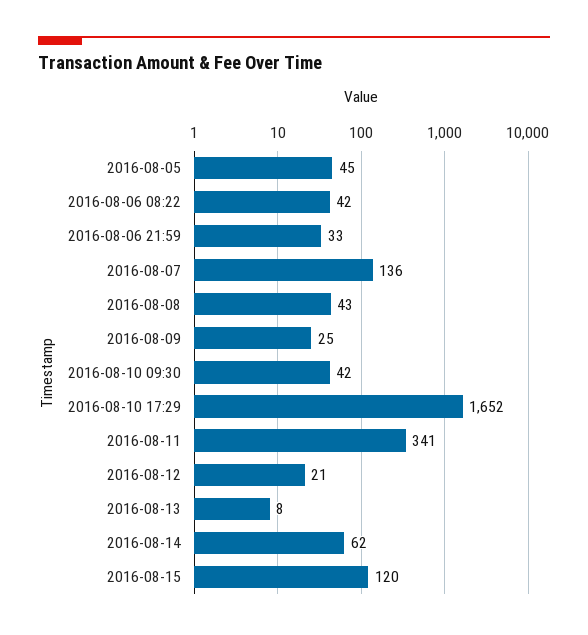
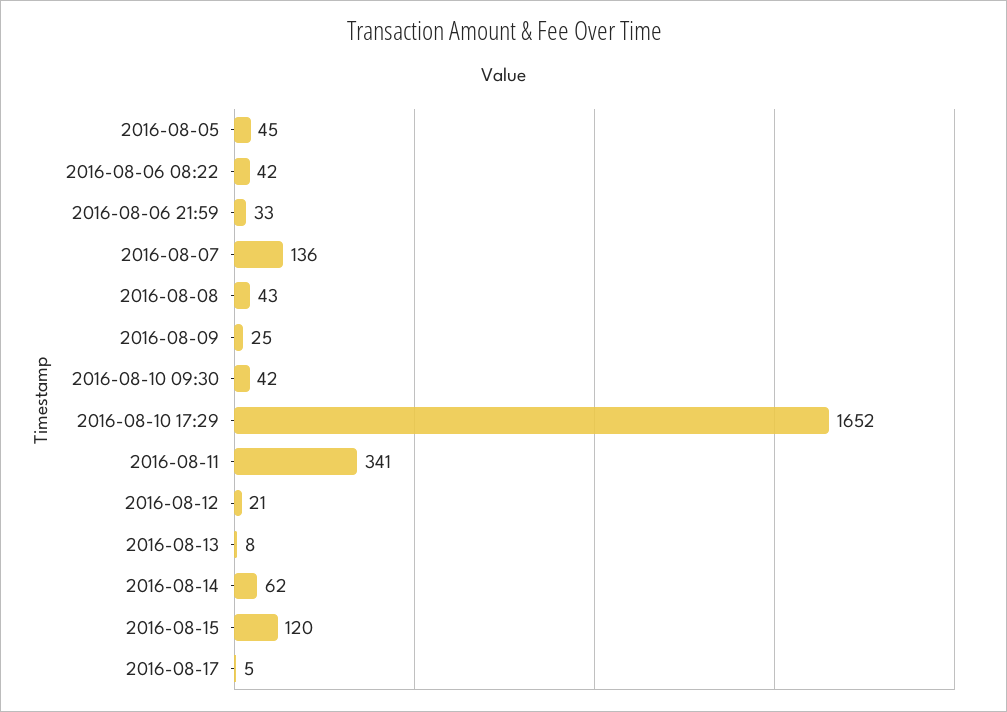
2016-08-17: none -> 5

